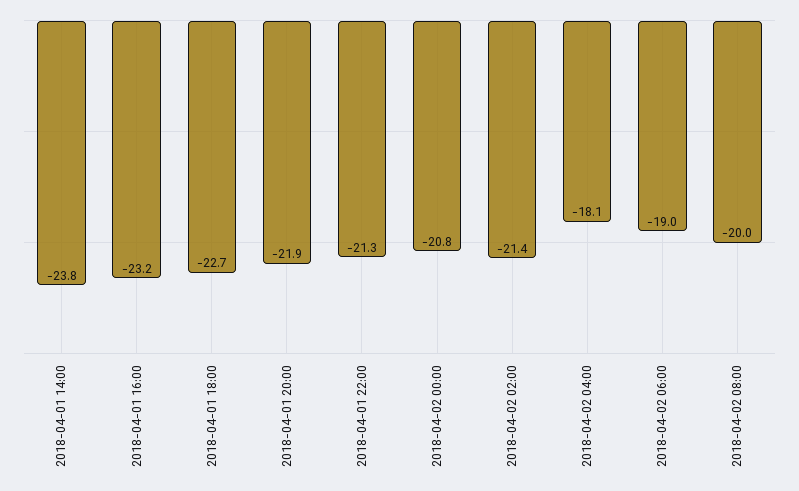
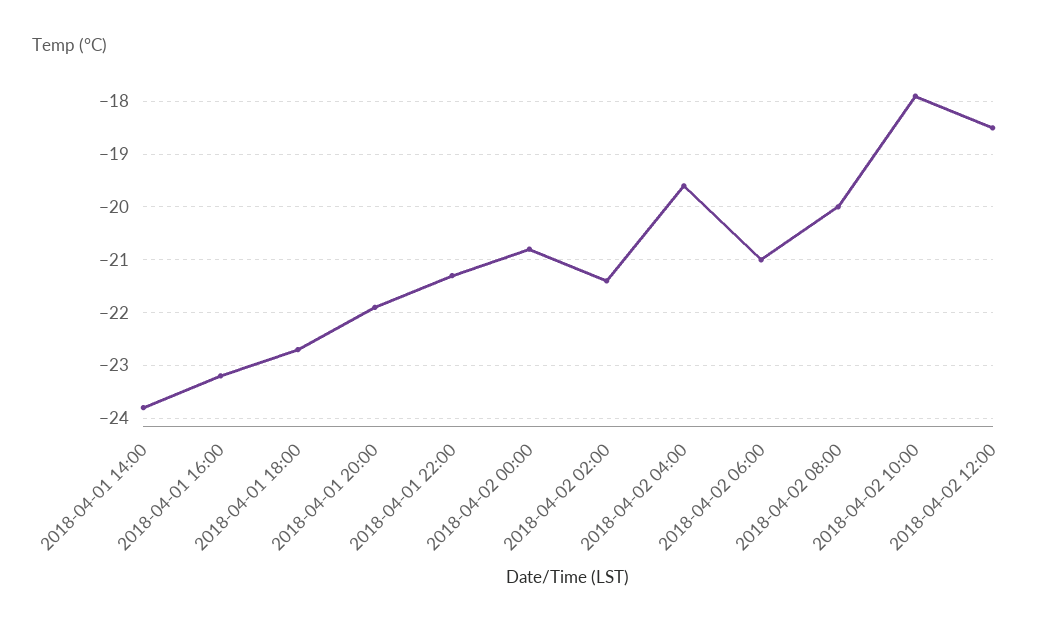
2018-04-02 04:00: -18.1 -> -19.5
2018-04-02 06:00: -19 -> -21
2018-04-02 10:00: none -> -18
2018-04-02 12:00: none -> -18.5

